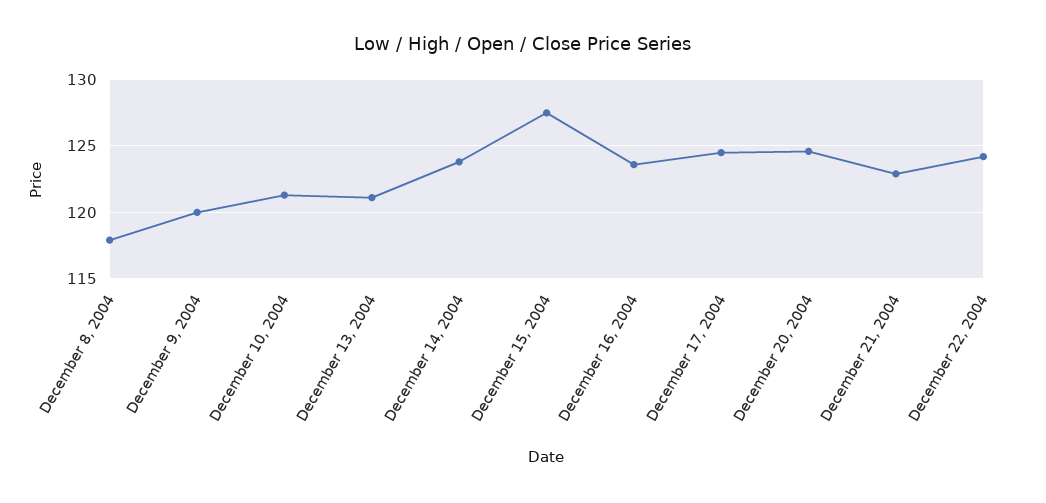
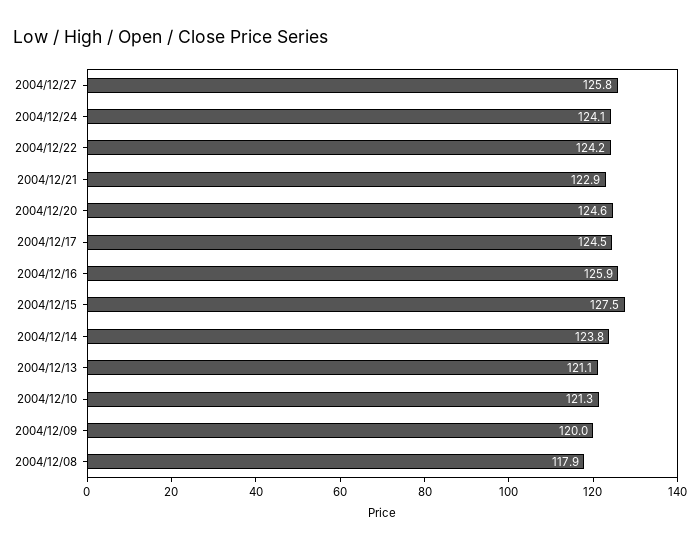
December 16, 2004: 123.5 -> 125.9
2004/12/27: none -> 125.8
2004/12/24: none -> 124.1

